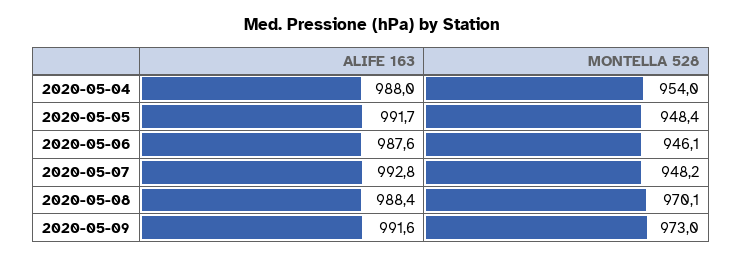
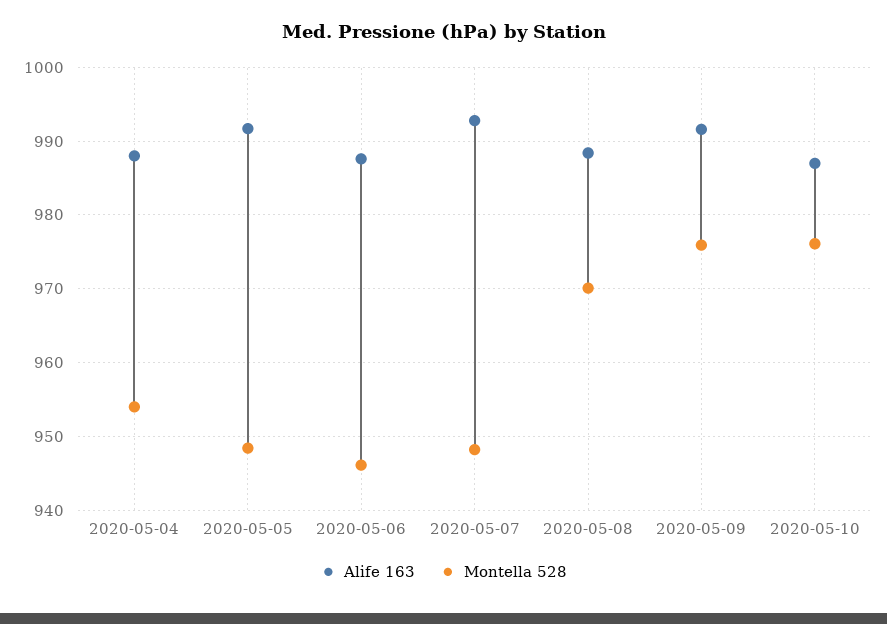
MONTELLA 528, 2020-05-09: 973 -> 976
ALIFE 163, 2020-05-10: none -> 987
MONTELLA 528, 2020-05-10: none -> 976

